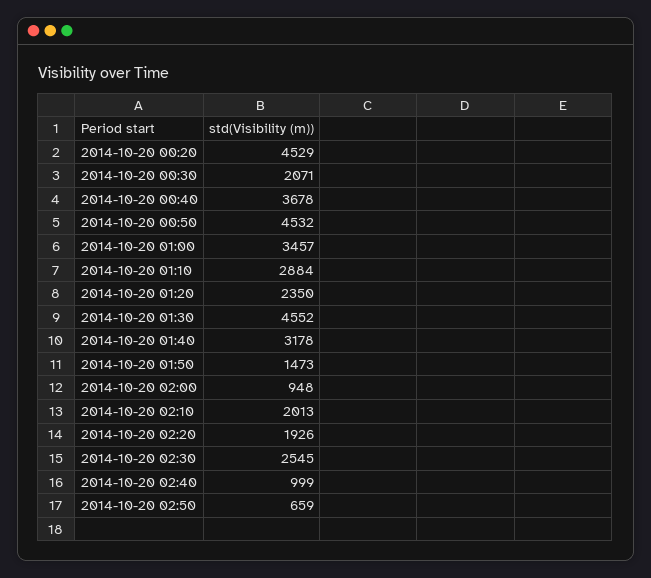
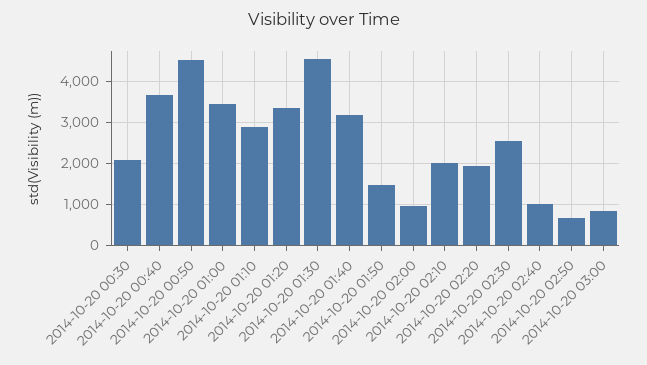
2014-10-20 00:20: 4529 -> none
2014-10-20 01:20: 2350 -> 3400
2014-10-20 03:00: none -> 800

